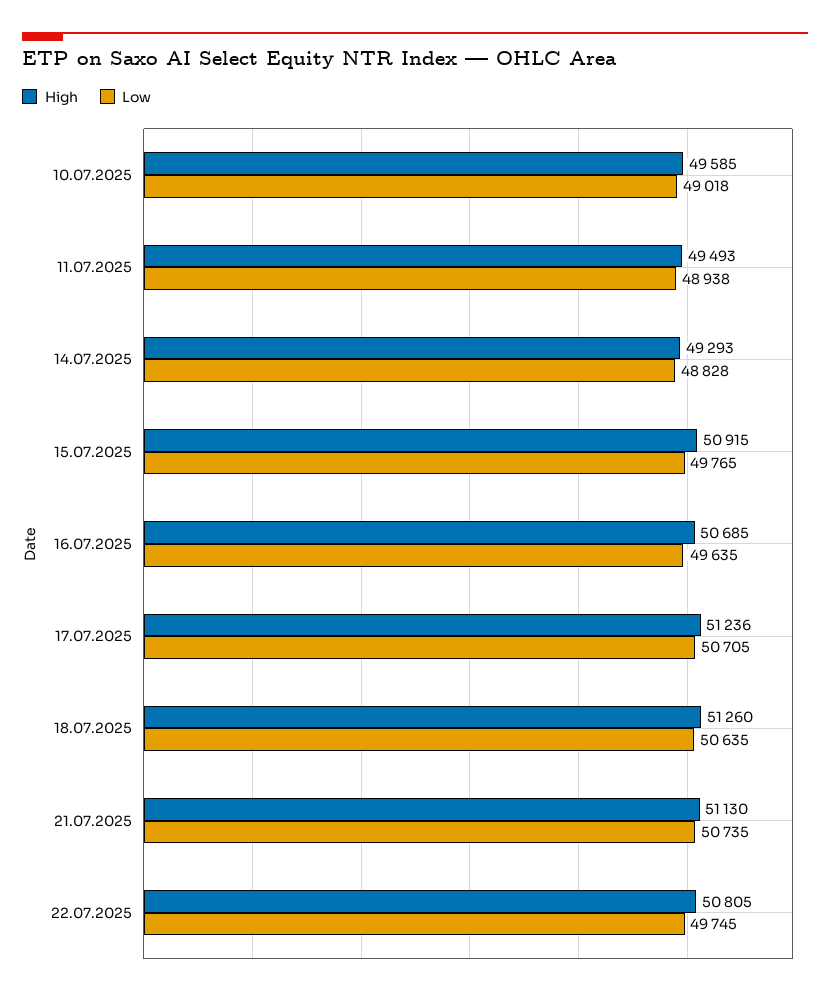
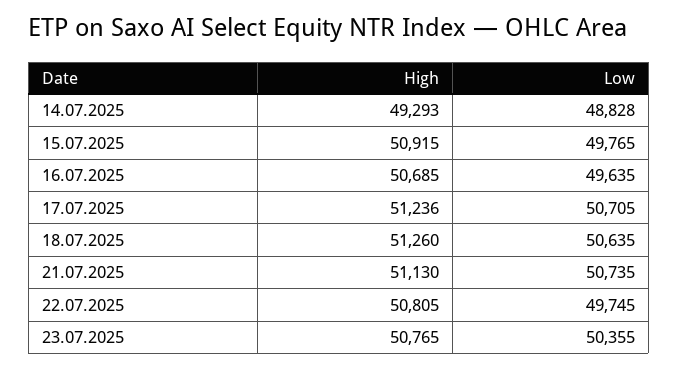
High, 10.07.2025: 49585 -> none
Low, 10.07.2025: 49018 -> none
High, 11.07.2025: 49493 -> none
Low, 11.07.2025: 48938 -> none
High, 23.07.2025: none -> 50765
Low, 23.07.2025: none -> 50355

